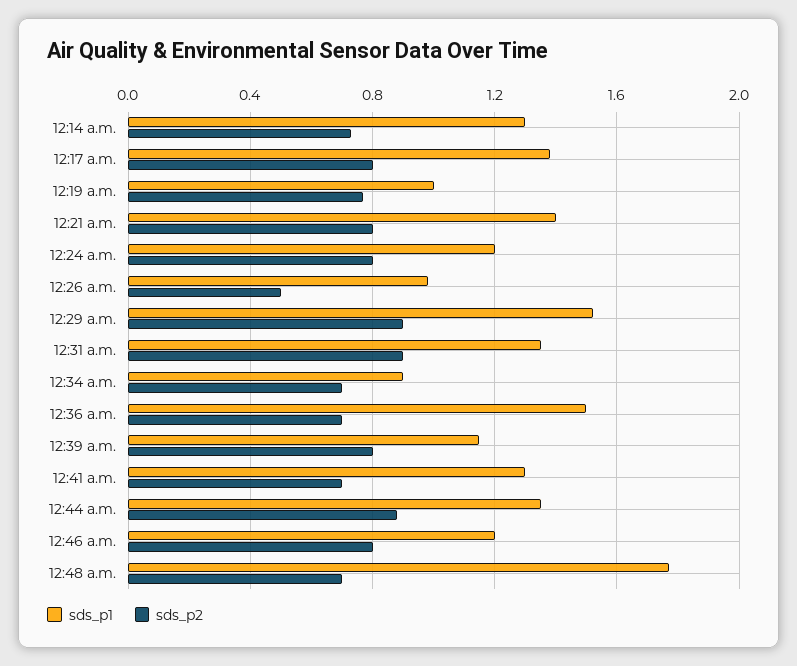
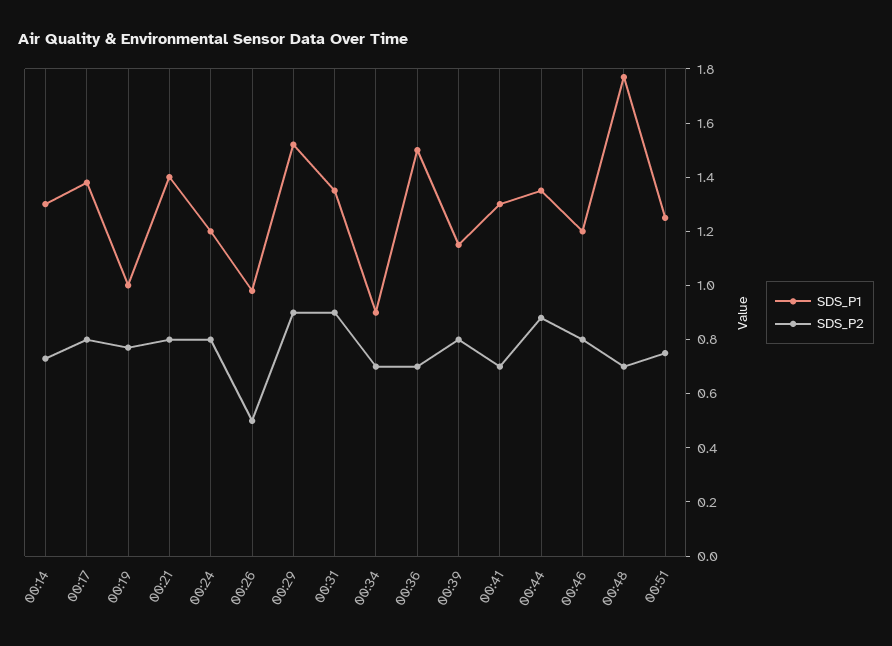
sds_p1, 00:51: none -> 1.25
sds_p2, 00:51: none -> 0.75

